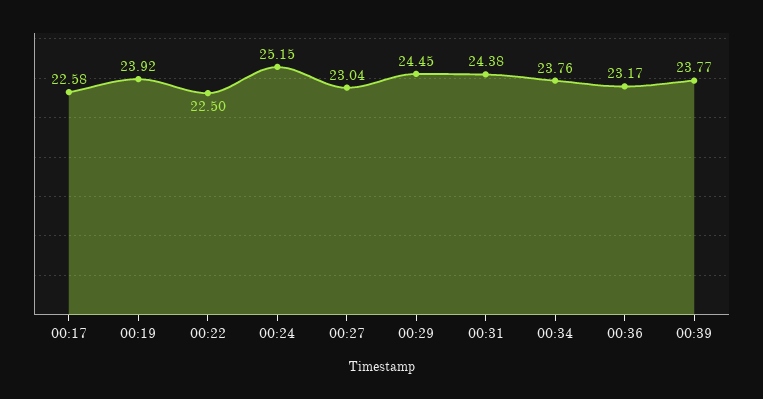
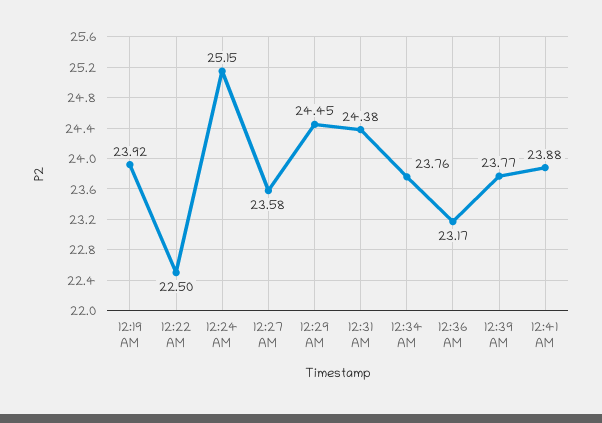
00:17: 22.58 -> none
00:27: 23.04 -> 23.58
12:41 AM: none -> 23.88

